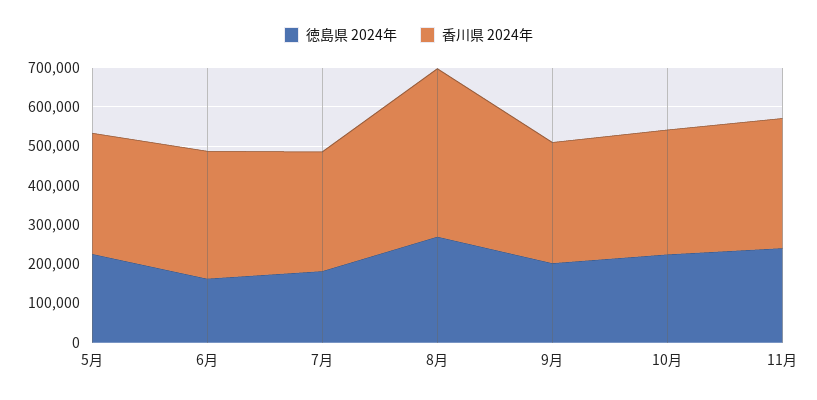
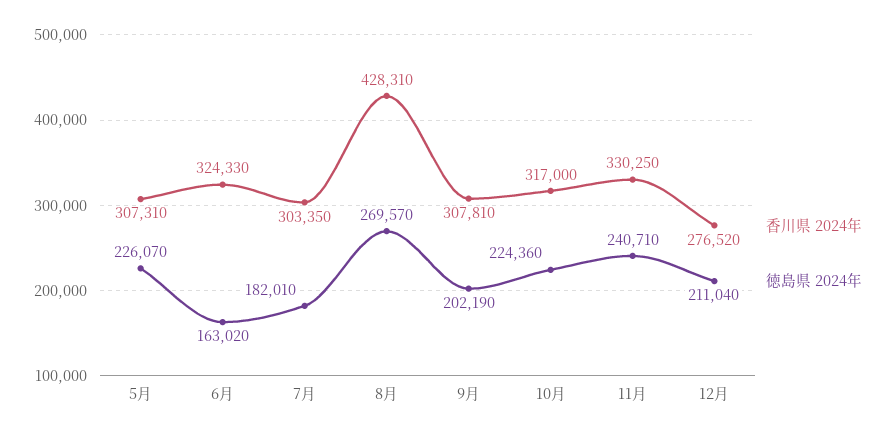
香川県 2024年, 12月: none -> 276520
徳島県 2024年, 12月: none -> 211040

